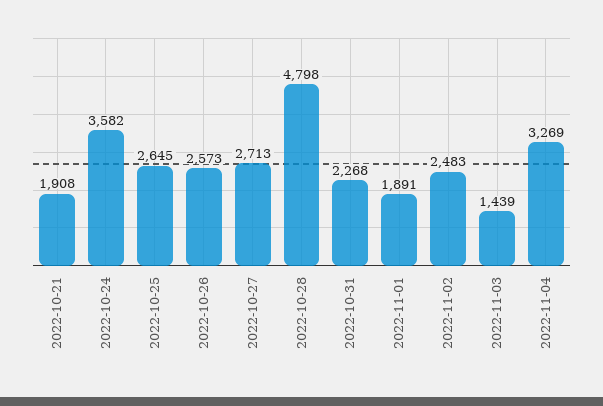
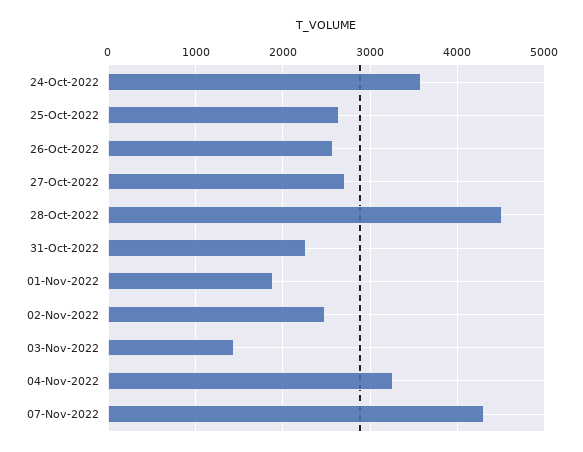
2022-10-21: 1908 -> none
2022-10-28: 4798 -> 4500
07-Nov-2022: none -> 4300

